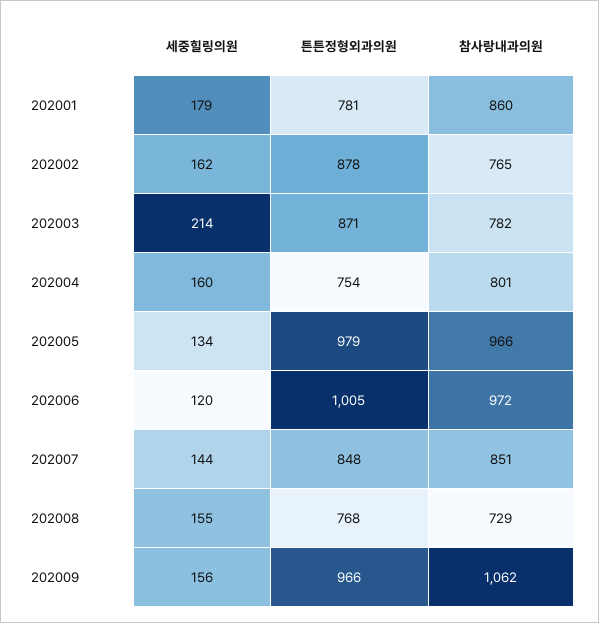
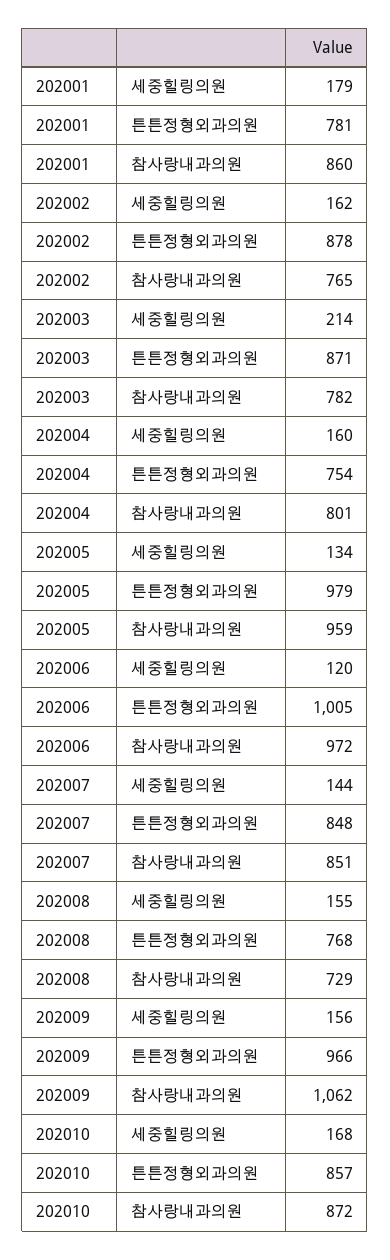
참사랑내과의원, 202005: 966 -> 959
세중힐링의원, 202010: none -> 168
튼튼정형외과의원, 202010: none -> 857
참사랑내과의원, 202010: none -> 872

